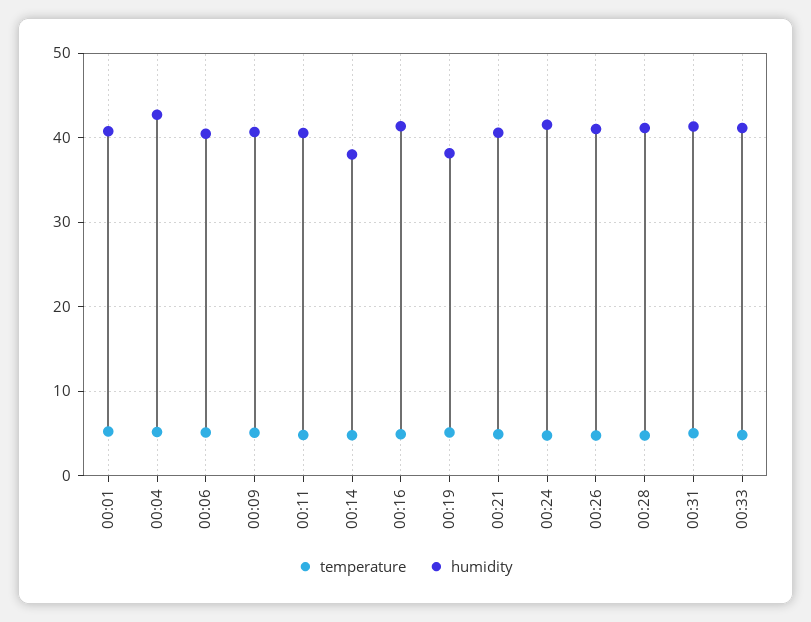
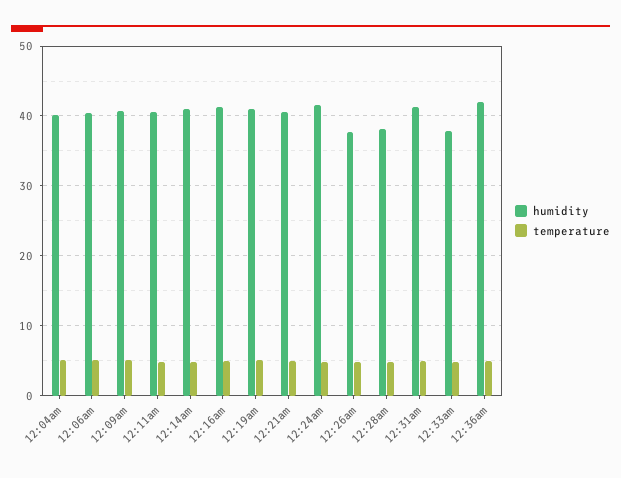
temperature, 00:01: 5 -> none
humidity, 00:01: 41 -> none
humidity, 00:04: 43 -> 40
humidity, 00:14: 38 -> 41
humidity, 00:19: 38 -> 41
humidity, 00:26: 41 -> 38
humidity, 00:28: 41 -> 38
humidity, 00:33: 41 -> 38
humidity, 12:36am: none -> 42
temperature, 12:36am: none -> 5

